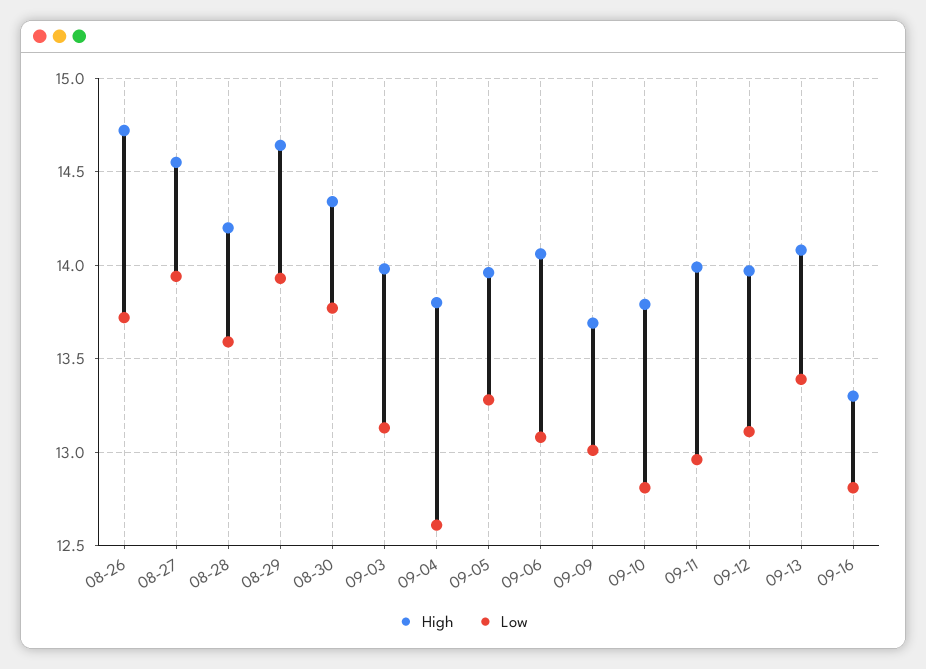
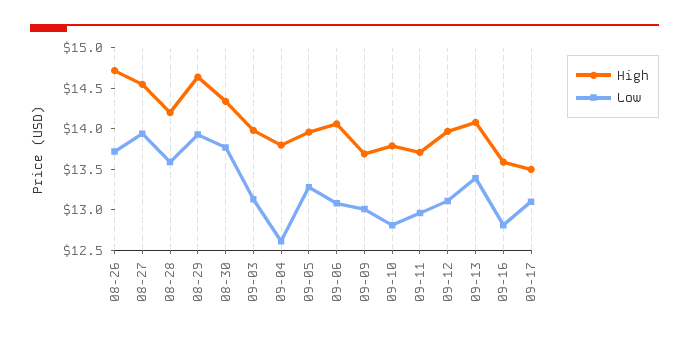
High, 09-11: 14 -> 13.7
High, 09-16: 13.3 -> 13.6
High, 09-17: none -> 13.5
Low, 09-17: none -> 13.1

